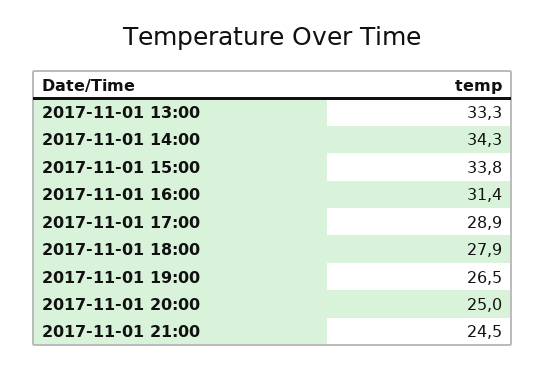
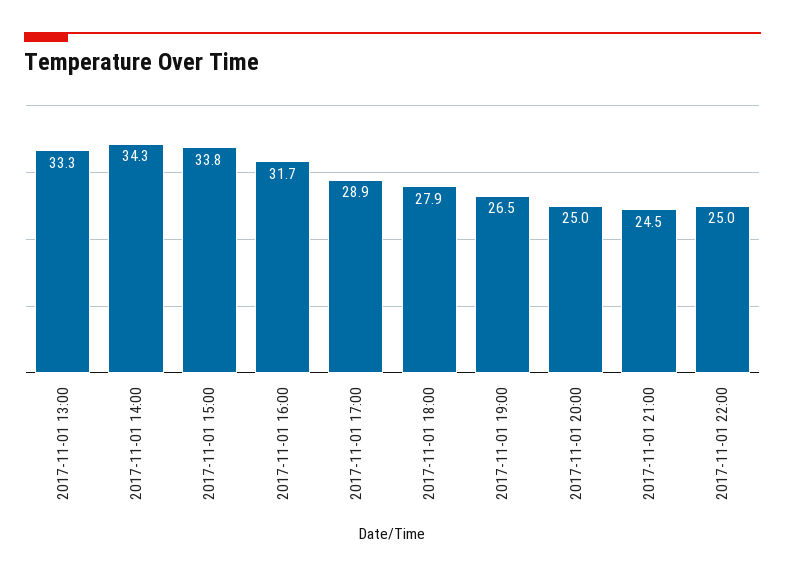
2017-11-01 16:00: 31.4 -> 31.7
2017-11-01 22:00: none -> 25

